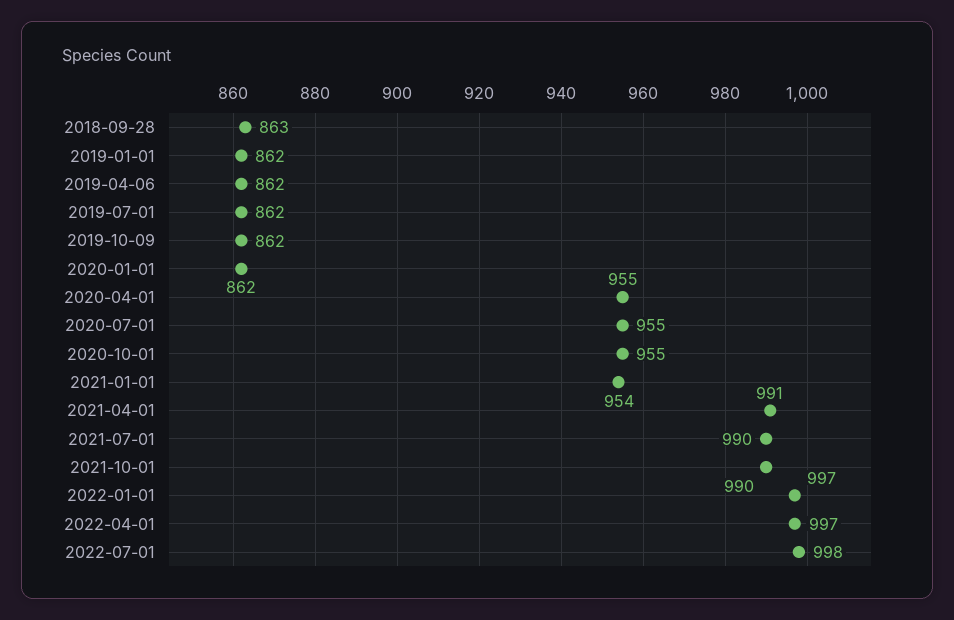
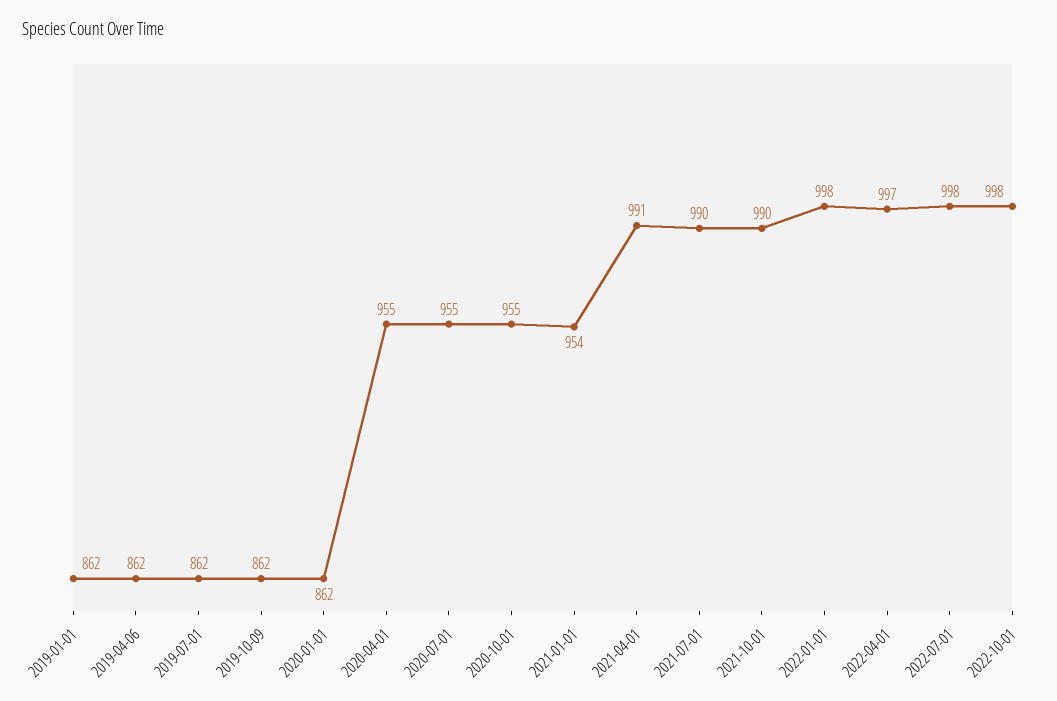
2018-09-28: 863 -> none
2022-01-01: 997 -> 998
2022-10-01: none -> 998

